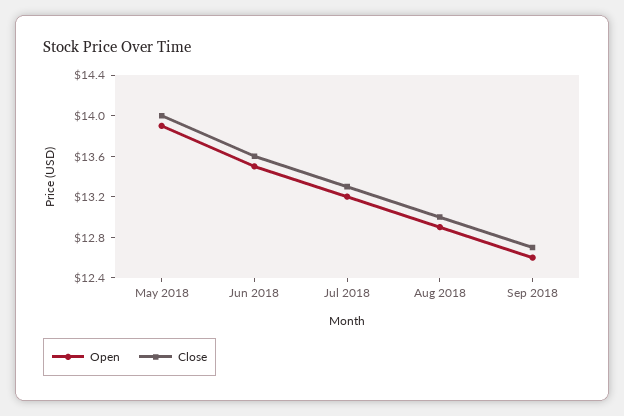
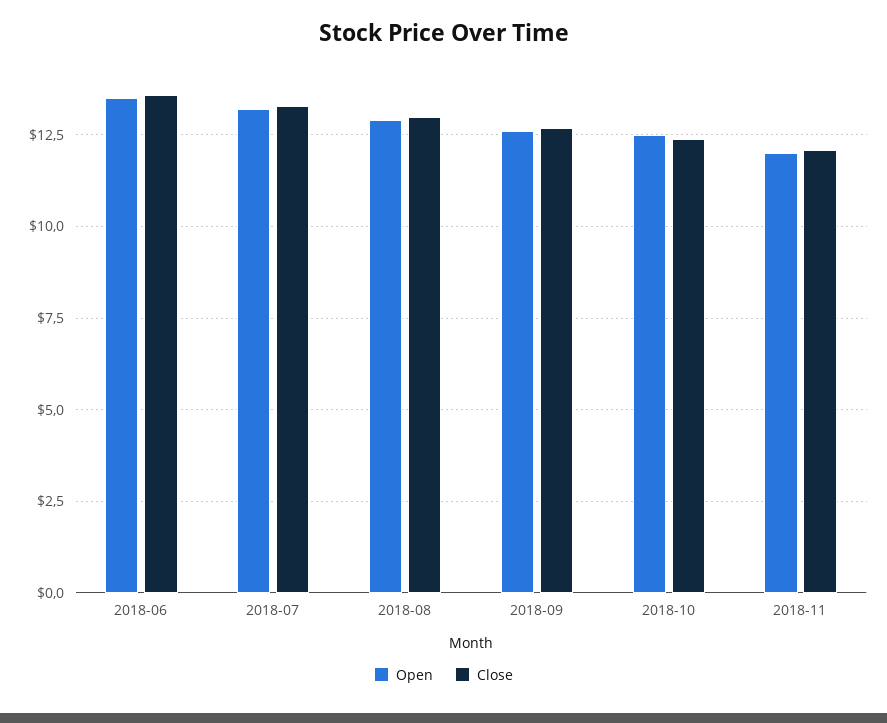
Open, May 2018: 13.9 -> none
Close, May 2018: 14 -> none
Open, 2018-10: none -> 12.5
Close, 2018-10: none -> 12.5
Open, 2018-11: none -> 12
Close, 2018-11: none -> 12

